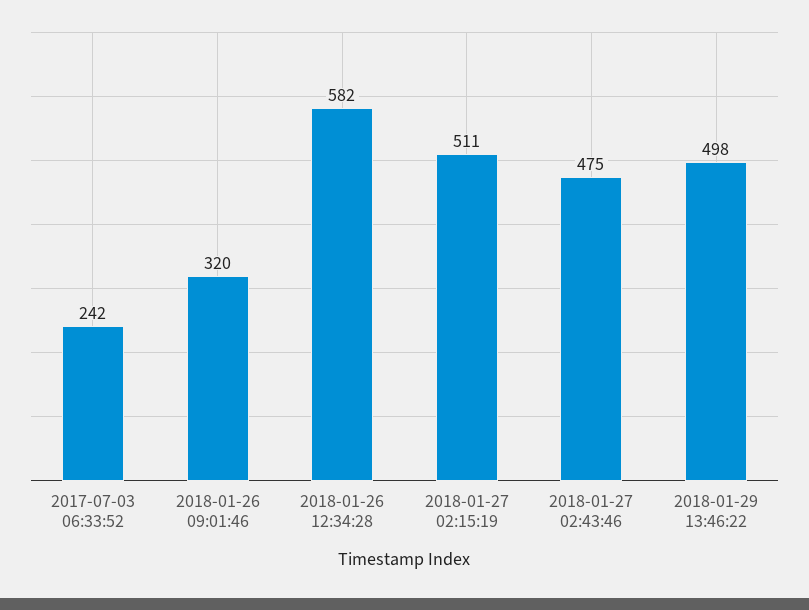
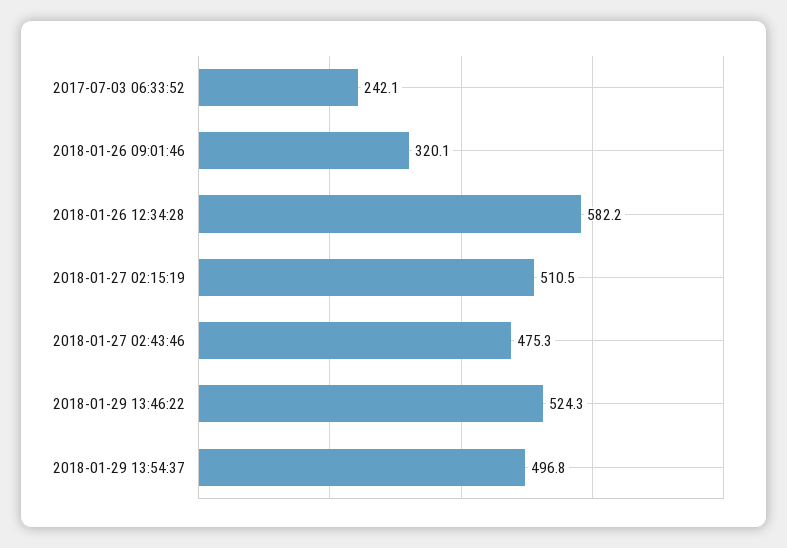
2018-01-29 13:46:22: 498 -> 524.3
2018-01-29 13:54:37: none -> 496.8

